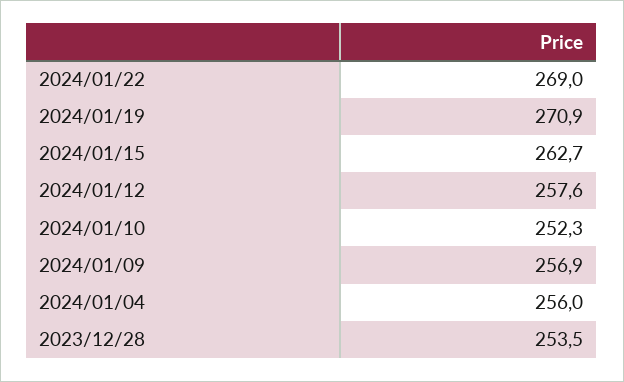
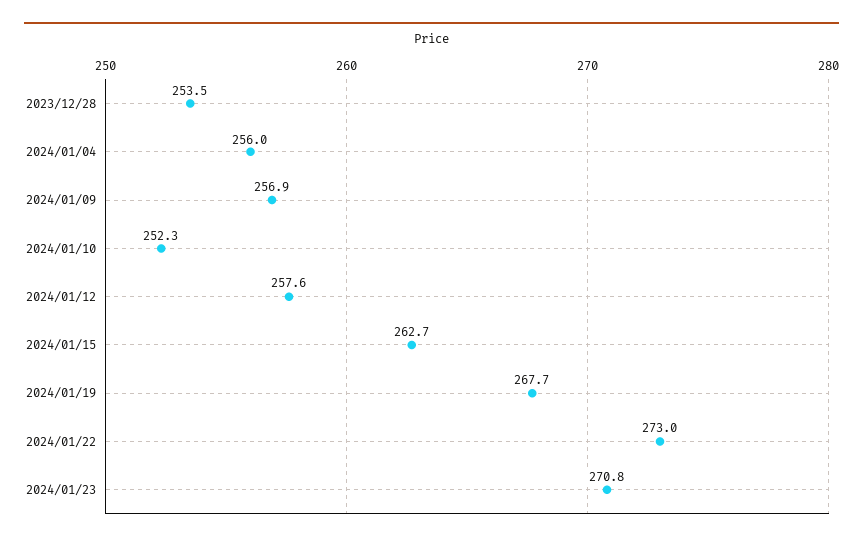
2024/01/22: 269 -> 273
2024/01/19: 270.9 -> 267.7
2024/01/23: none -> 270.8

